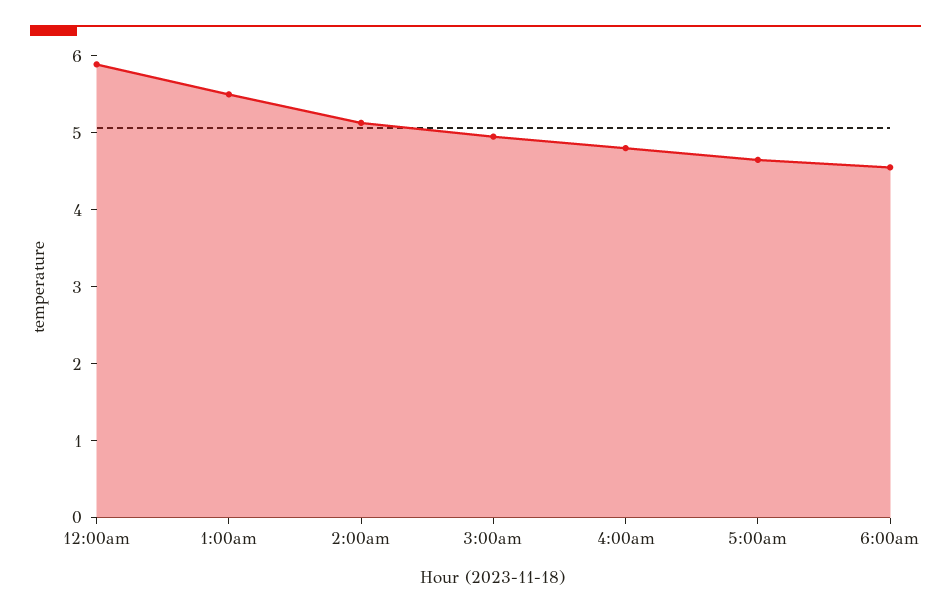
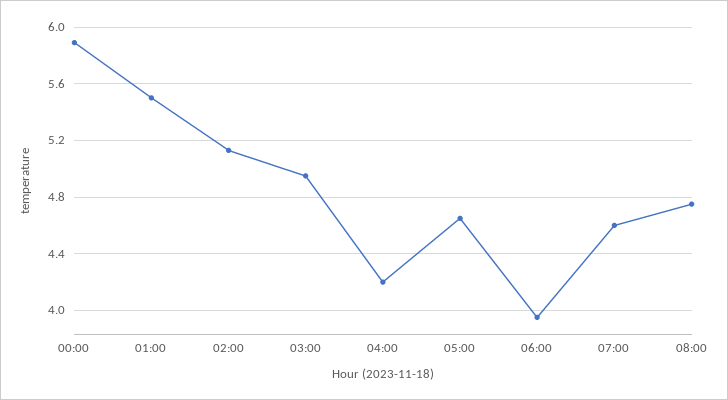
4:00am: 4.8 -> 4.2
6:00am: 4.6 -> 3.95
07:00: none -> 4.6
08:00: none -> 4.75

